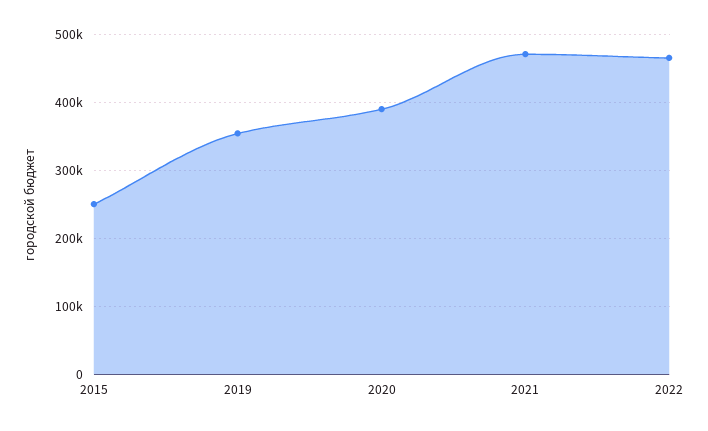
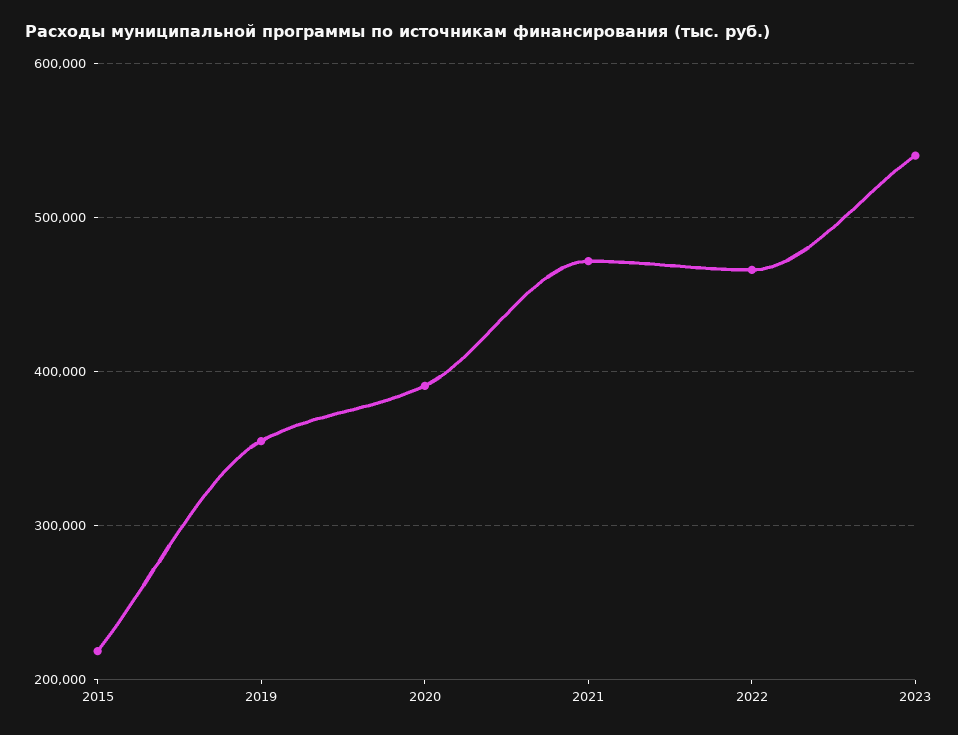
2015: 250000 -> 220000
2023: none -> 540000

